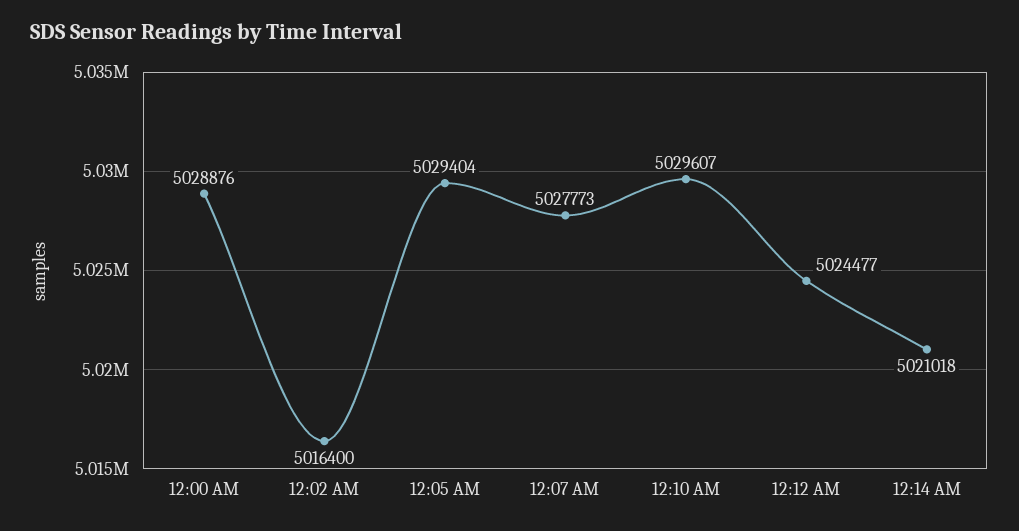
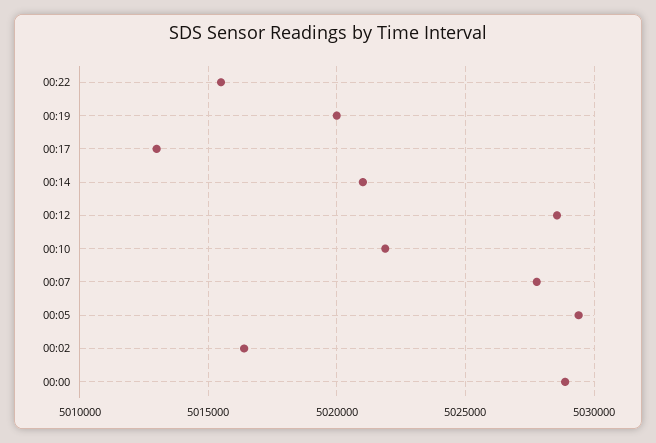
12:10 AM: 5029607 -> 5022000
12:12 AM: 5024477 -> 5028500
00:22: none -> 5015500
00:19: none -> 5020000
00:17: none -> 5013000

